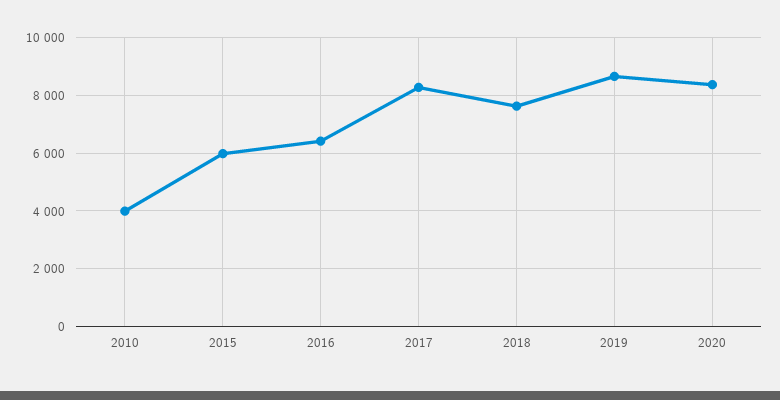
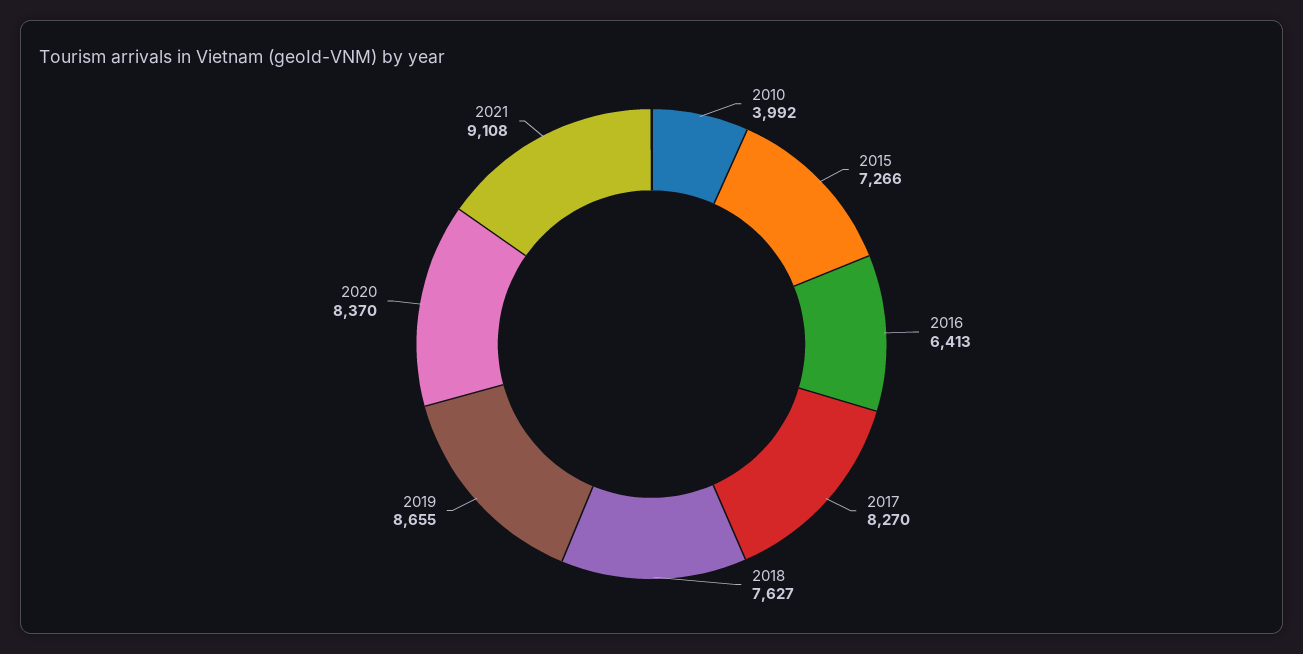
2015: 6000 -> 7266
2021: none -> 9108

